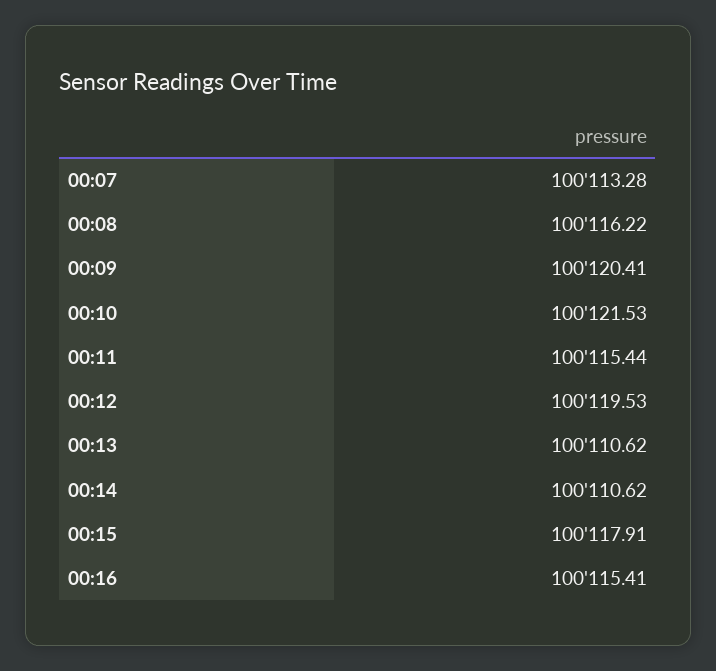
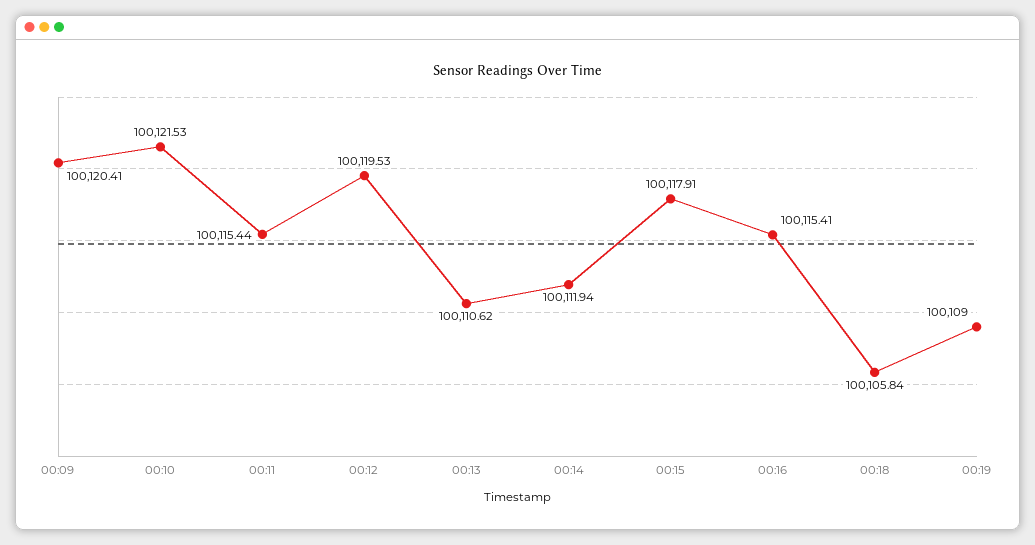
00:07: 100113.28 -> none
00:08: 100116.22 -> none
00:14: 100110.62 -> 100111.94
00:18: none -> 100105.84
00:19: none -> 100109

